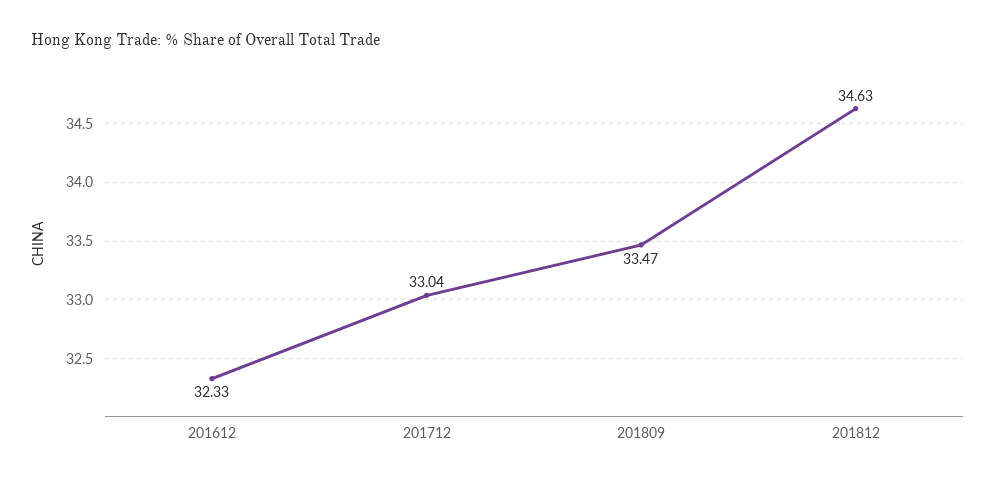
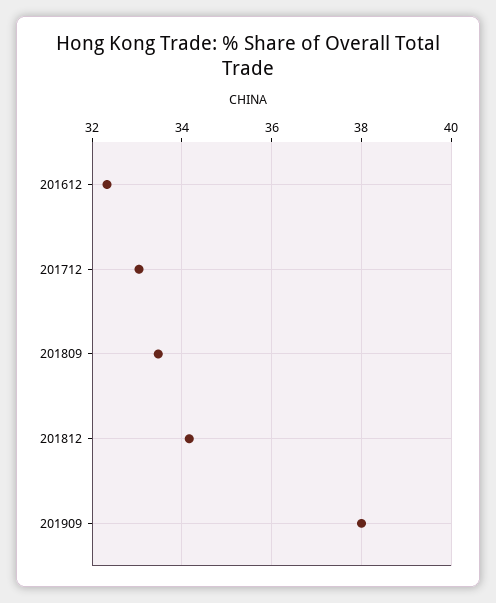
201812: 34.63 -> 34.2
201909: none -> 38

